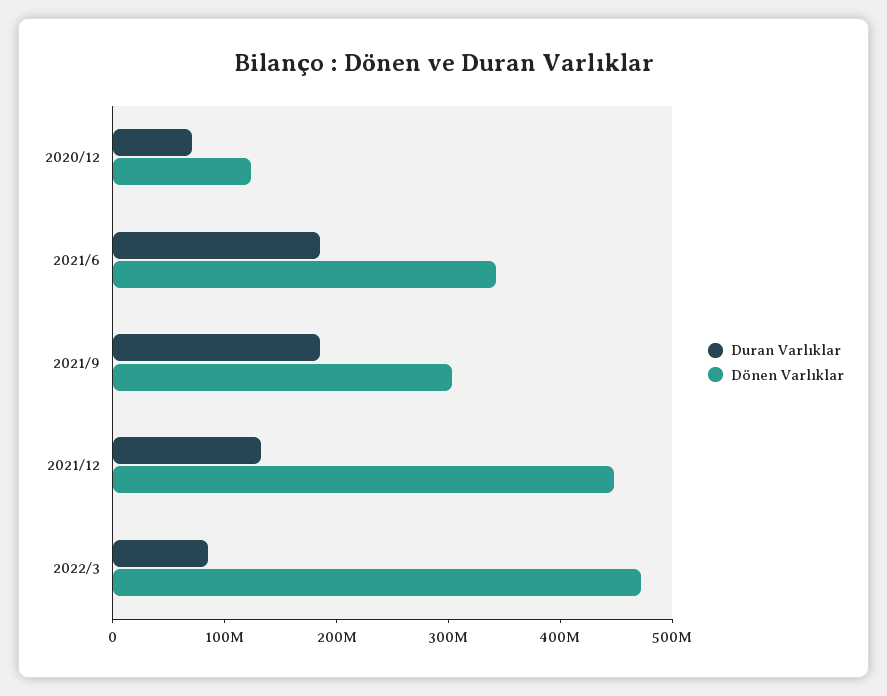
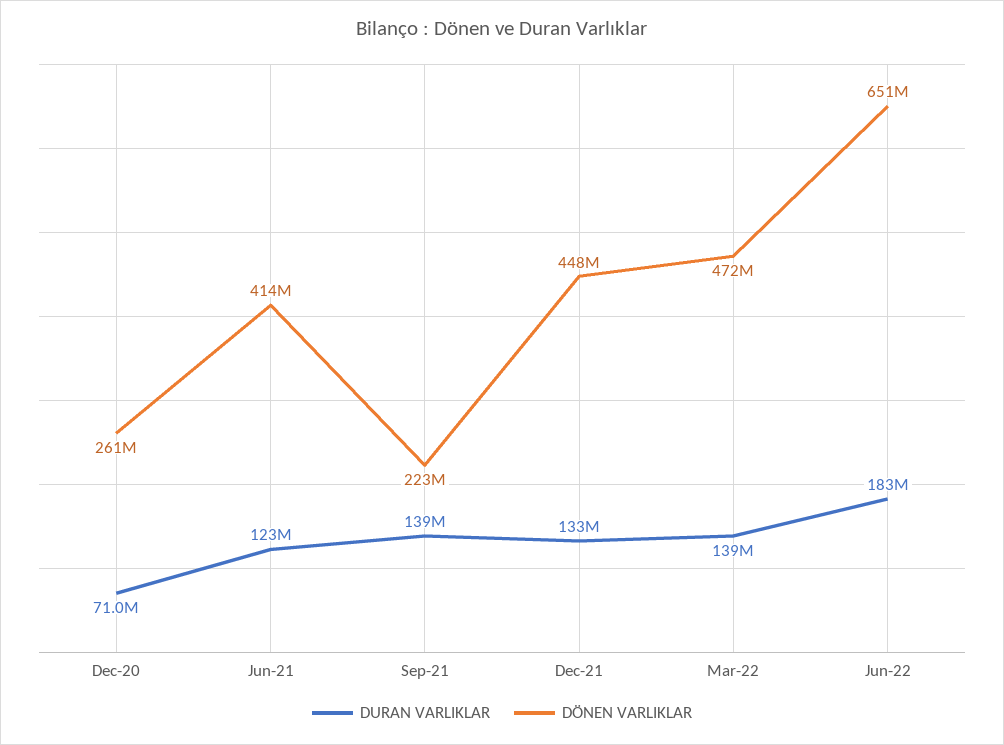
Dönen Varlıklar, 2020/12: 120000000 -> 261000000
Duran Varlıklar, 2021/6: 180000000 -> 123000000
Dönen Varlıklar, 2021/6: 340000000 -> 414000000
Duran Varlıklar, 2021/9: 180000000 -> 139000000
Dönen Varlıklar, 2021/9: 300000000 -> 223000000
Duran Varlıklar, 2022/3: 80000000 -> 139000000
Duran Varlıklar, Jun-22: none -> 183000000
Dönen Varlıklar, Jun-22: none -> 651000000

